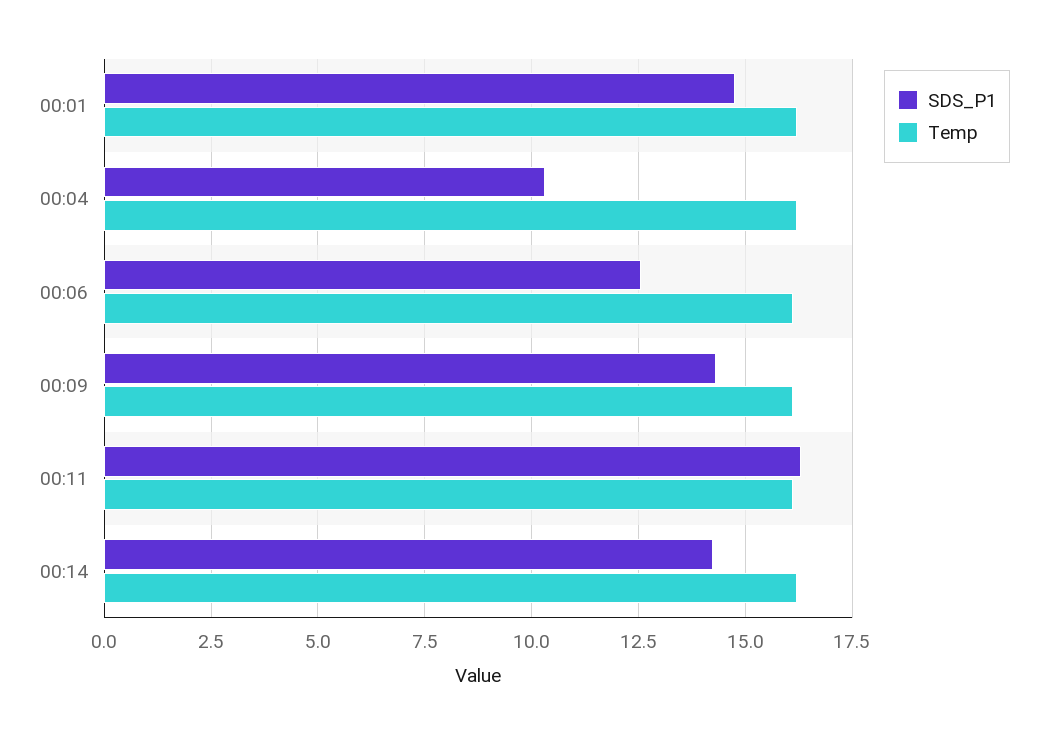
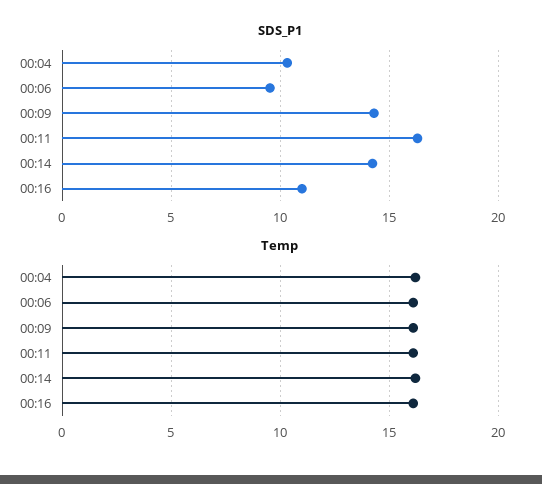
SDS_P1, 00:01: 14.75 -> none
Temp, 00:01: 16.25 -> none
SDS_P1, 00:06: 12.5 -> 9.5
SDS_P1, 00:16: none -> 11
Temp, 00:16: none -> 16

